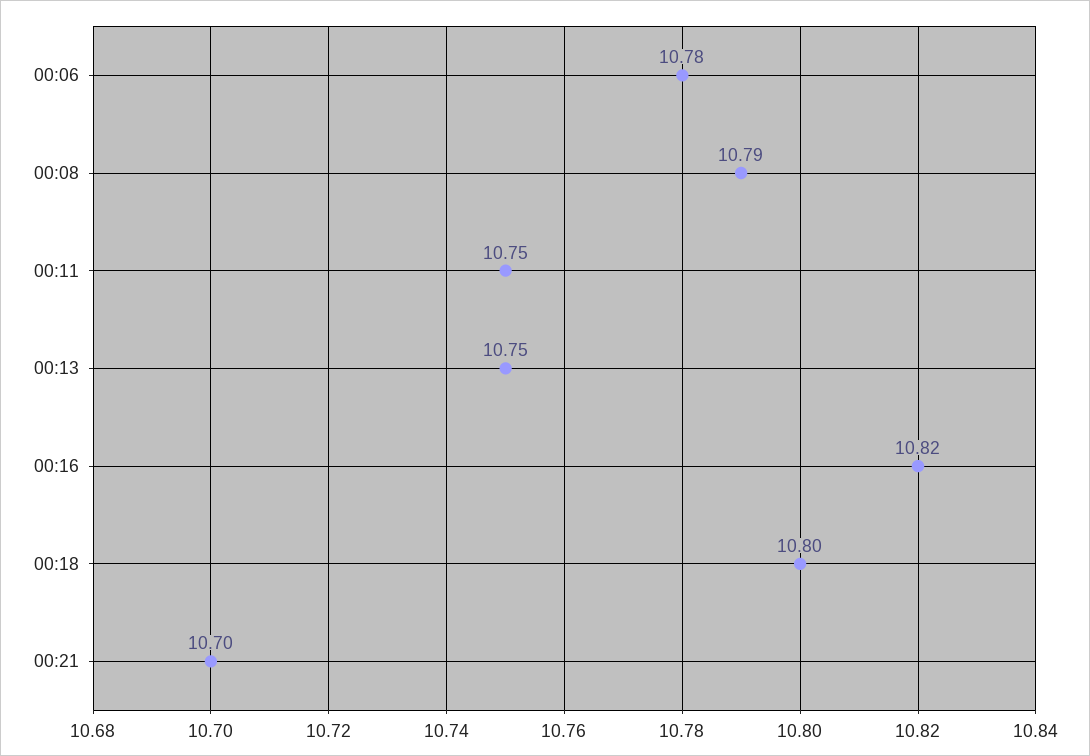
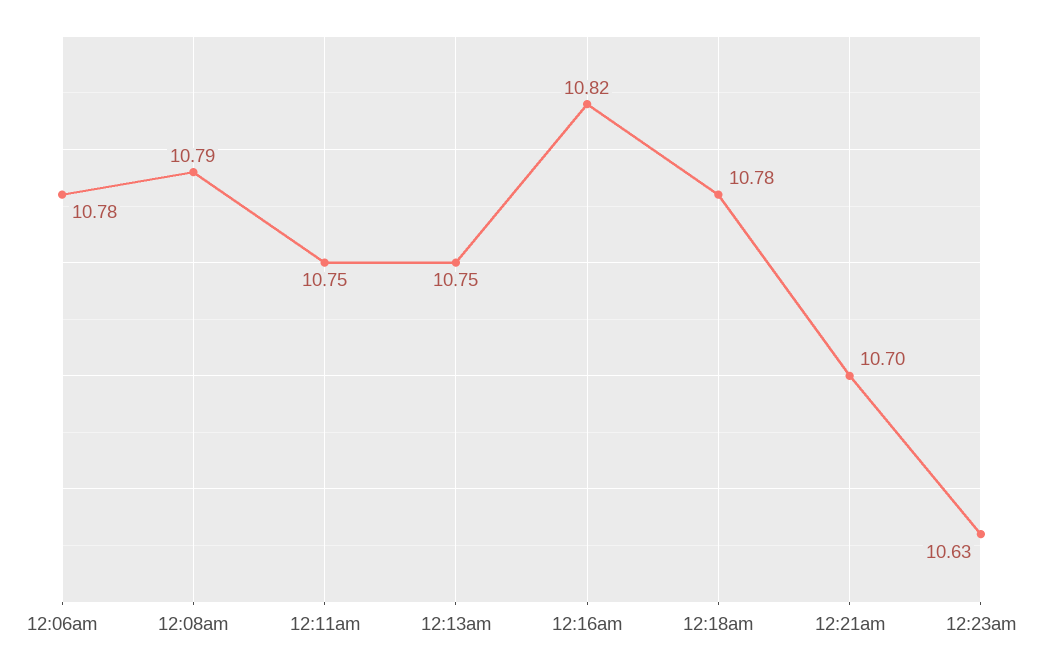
00:18: 10.8 -> 10.78
12:23am: none -> 10.63

